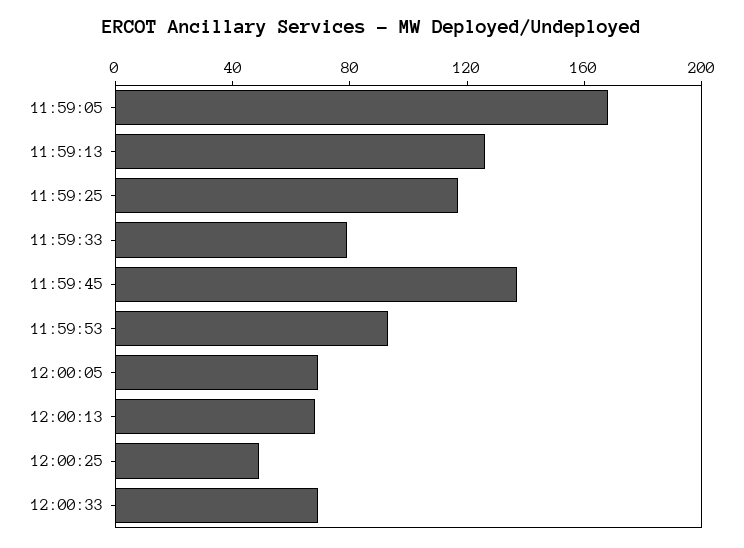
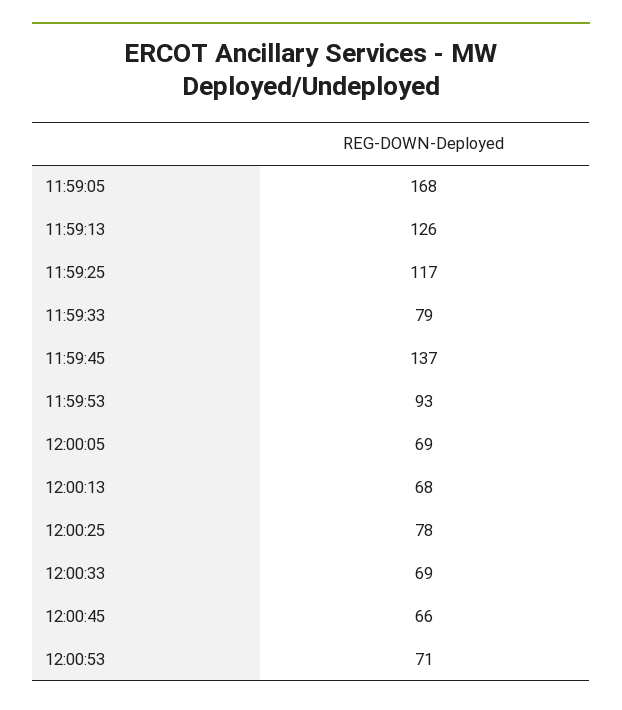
12:00:25: 50 -> 78
12:00:45: none -> 66
12:00:53: none -> 71

